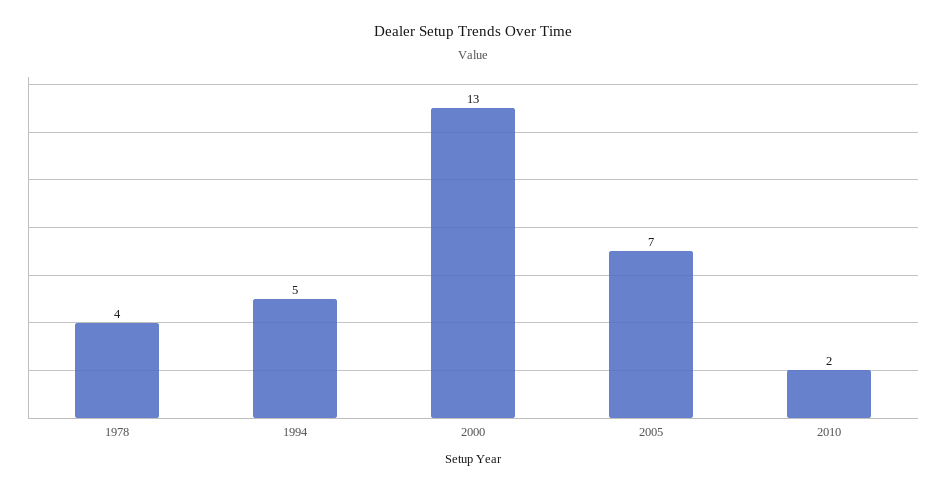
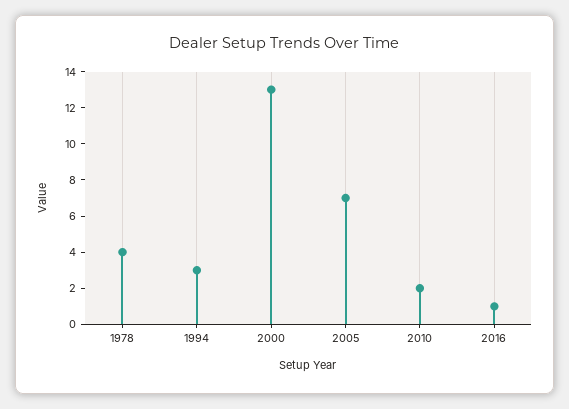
1994: 5 -> 3
2016: none -> 1

